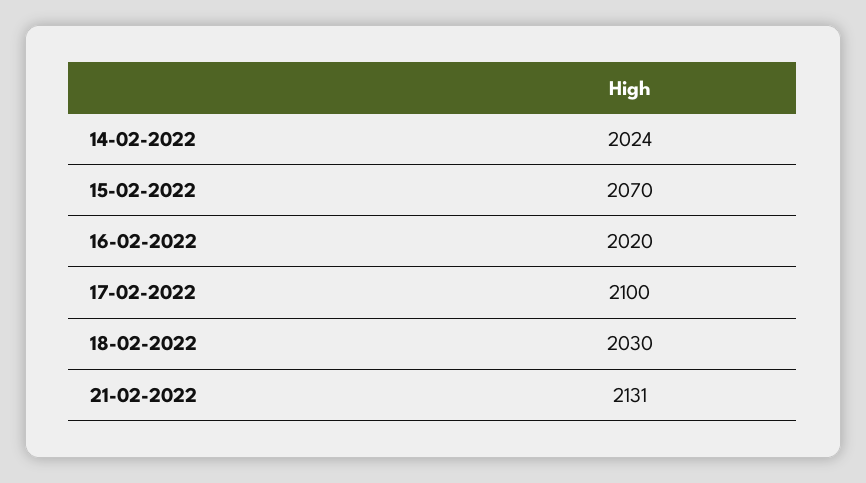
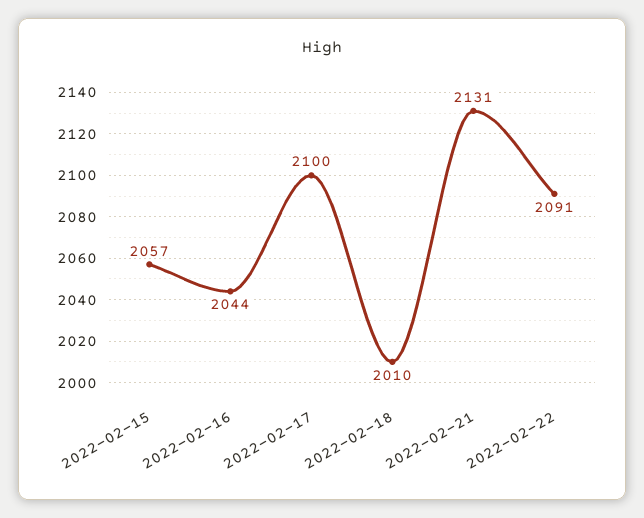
14-02-2022: 2024 -> none
15-02-2022: 2070 -> 2057
16-02-2022: 2020 -> 2044
18-02-2022: 2030 -> 2010
2022-02-22: none -> 2091

